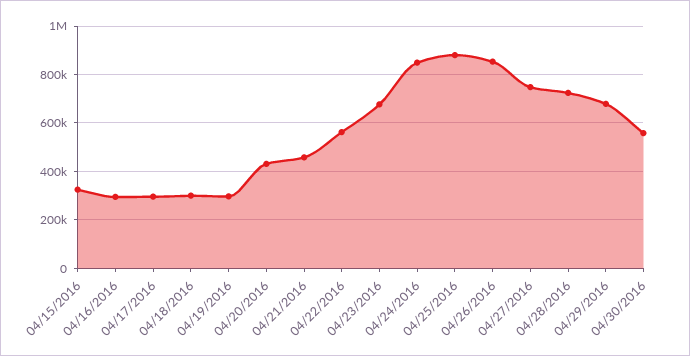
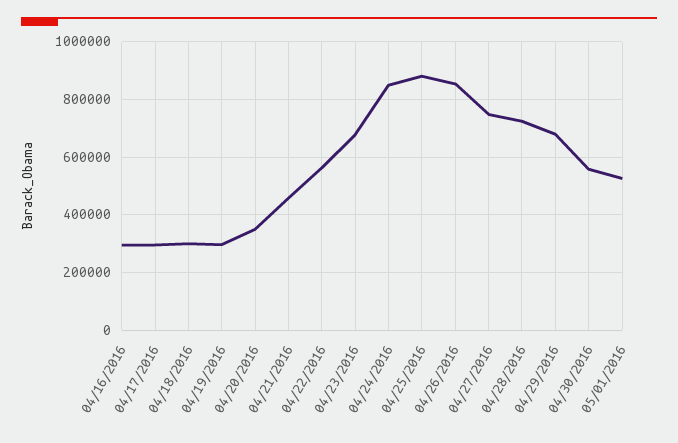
04/15/2016: 325000 -> none
04/20/2016: 425000 -> 350000
05/01/2016: none -> 525000

